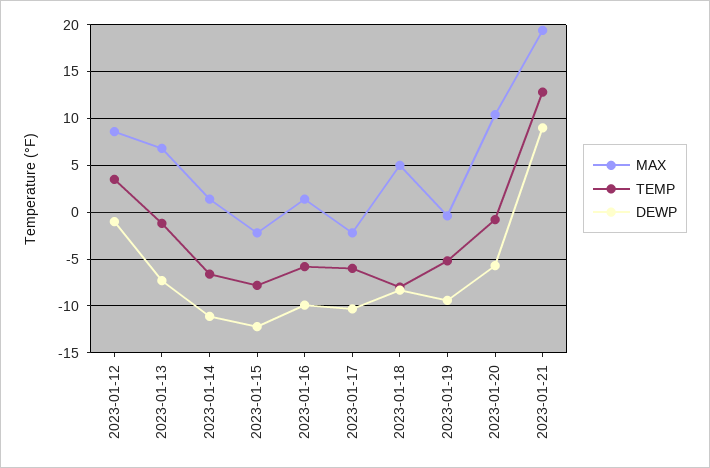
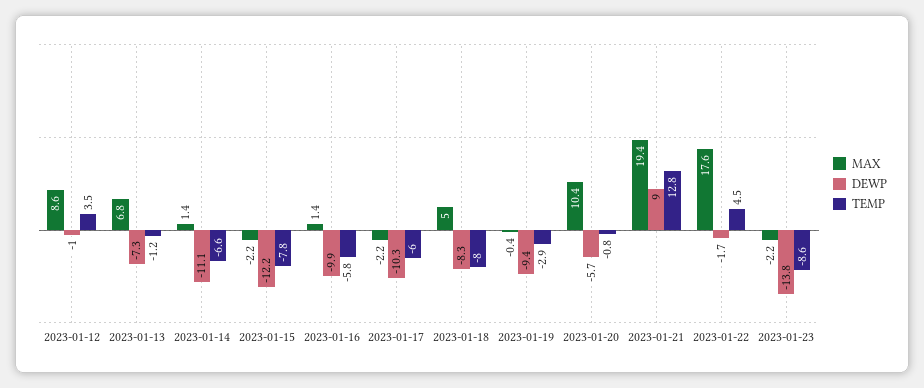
TEMP, 2023-01-19: -5 -> -2.9
MAX, 2023-01-22: none -> 17.6
DEWP, 2023-01-22: none -> -1.7
TEMP, 2023-01-22: none -> 4.5
MAX, 2023-01-23: none -> -2.2
DEWP, 2023-01-23: none -> -13.8
TEMP, 2023-01-23: none -> -8.6

